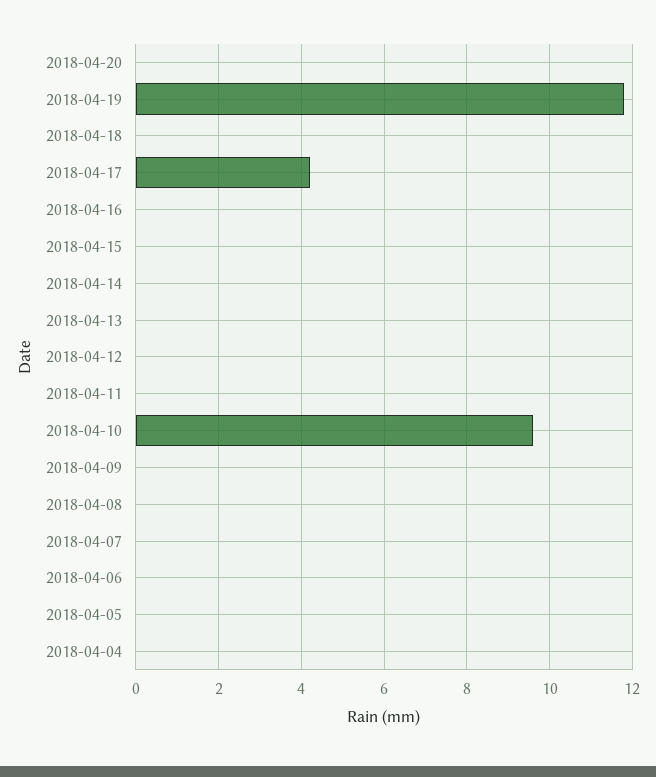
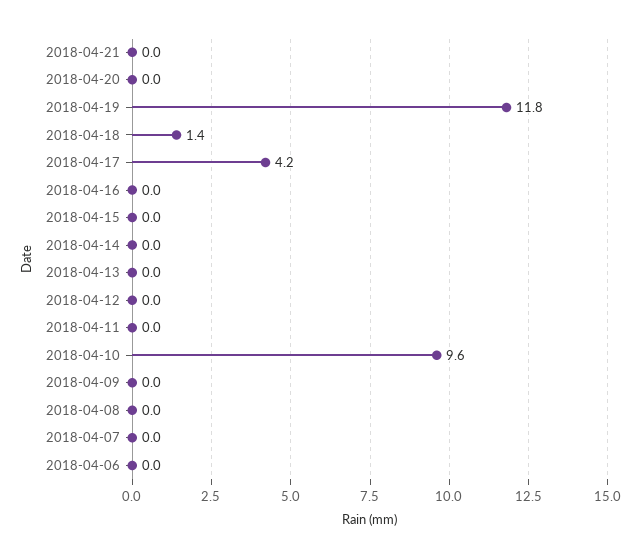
2018-04-18: 0 -> 1.4
2018-04-05: 0 -> none
2018-04-04: 0 -> none
2018-04-21: none -> 0

